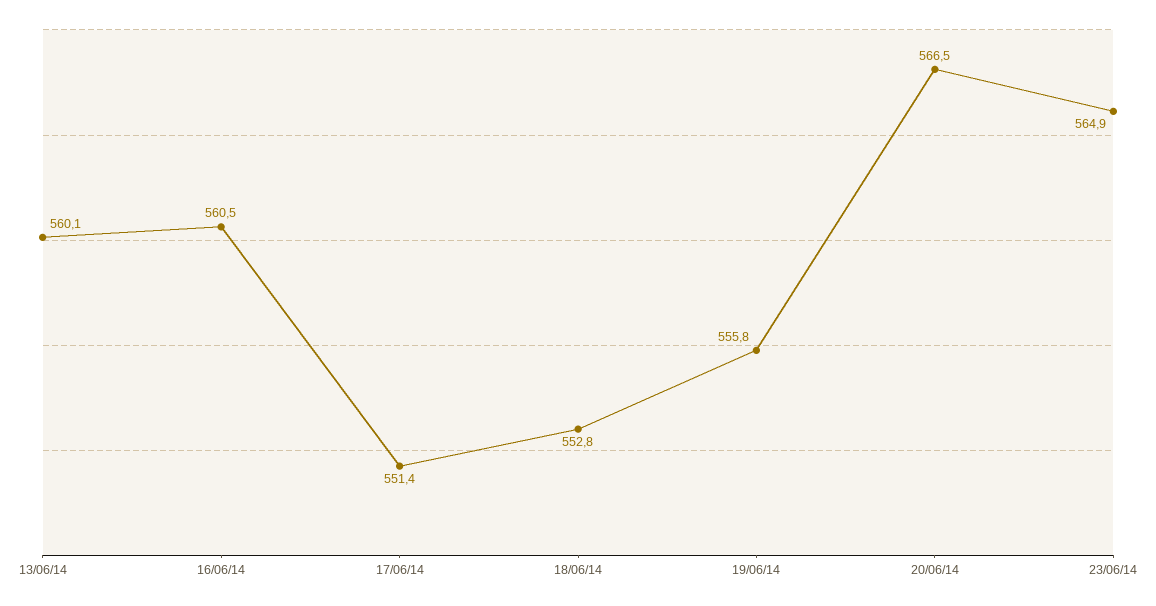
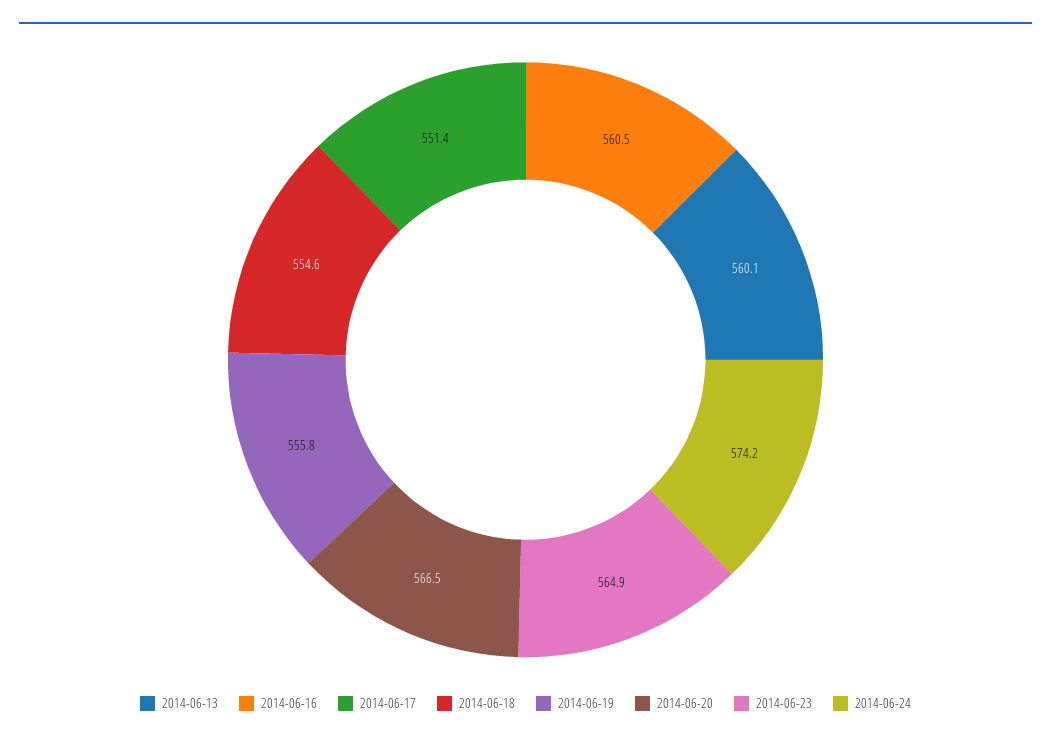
18/06/14: 552.8 -> 554.6
2014-06-24: none -> 574.2

